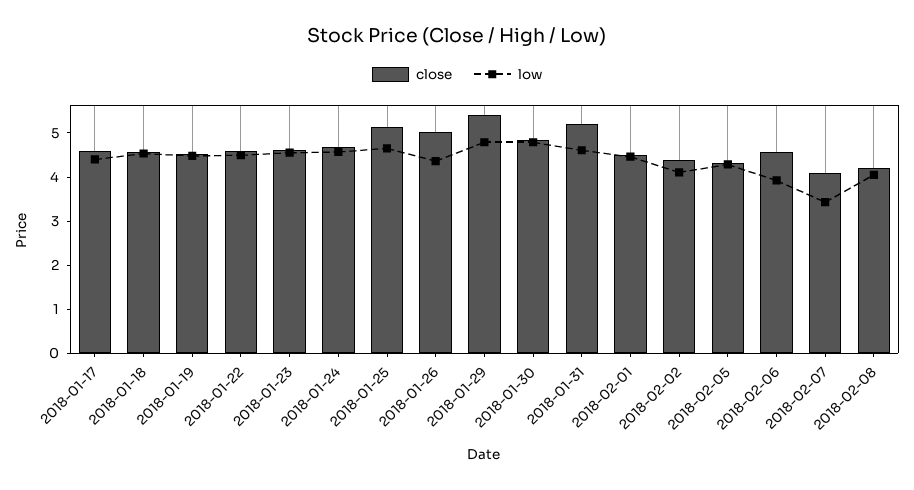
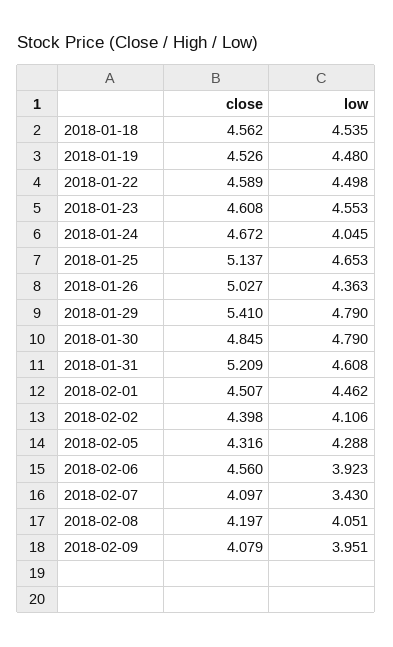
close, 2018-01-17: 4.6 -> none
low, 2018-01-17: 4.4 -> none
low, 2018-01-24: 4.6 -> 4.045
close, 2018-02-09: none -> 4.079
low, 2018-02-09: none -> 3.951

